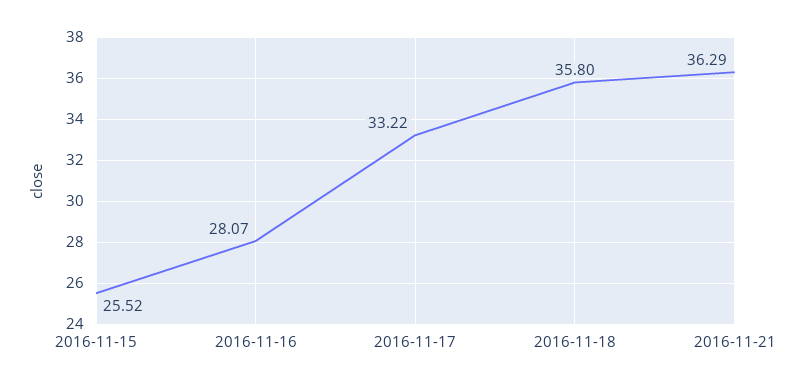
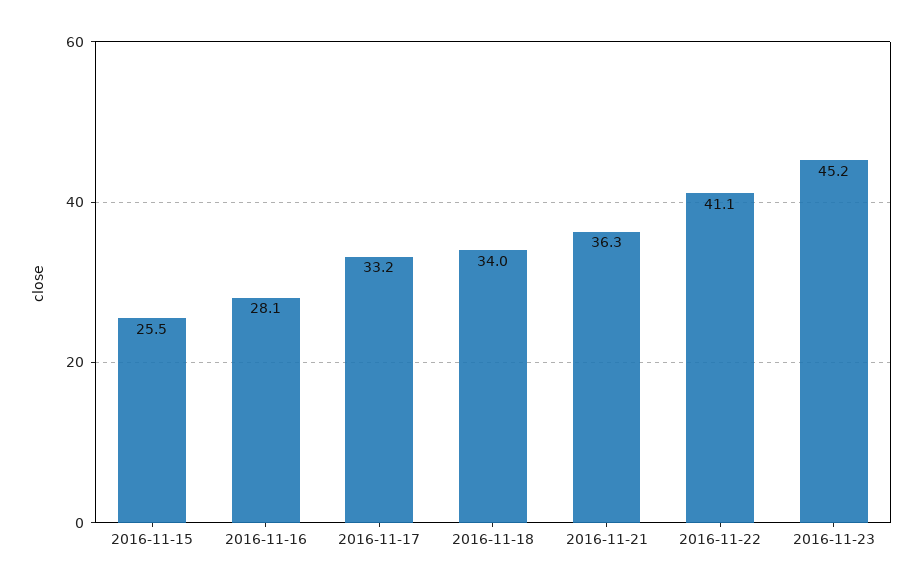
2016-11-18: 35.8 -> 34
2016-11-22: none -> 41.1
2016-11-23: none -> 45.2

